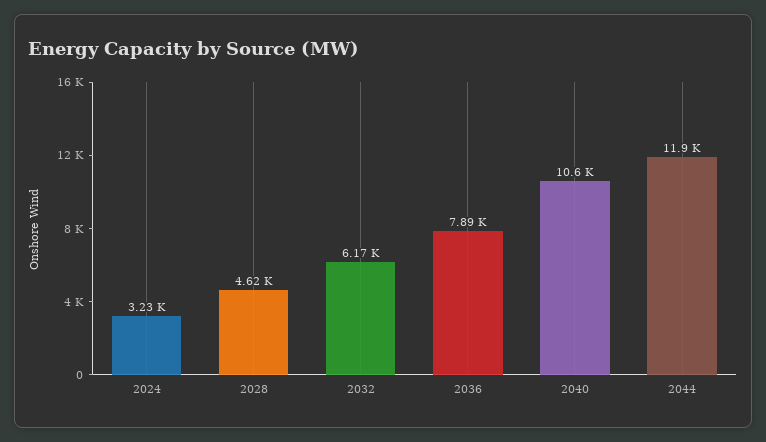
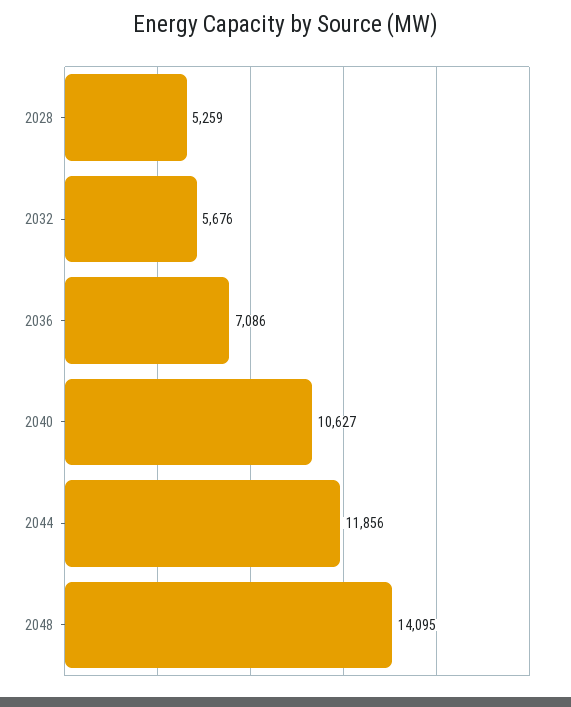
2024: 3230 -> none
2028: 4620 -> 5259
2032: 6170 -> 5676
2036: 7890 -> 7086
2048: none -> 14095

